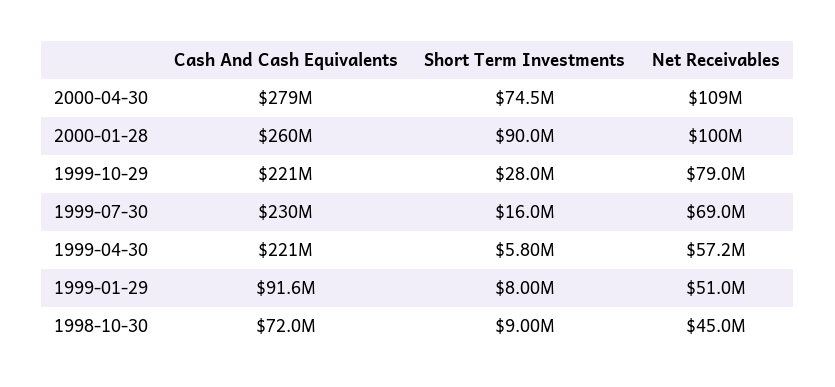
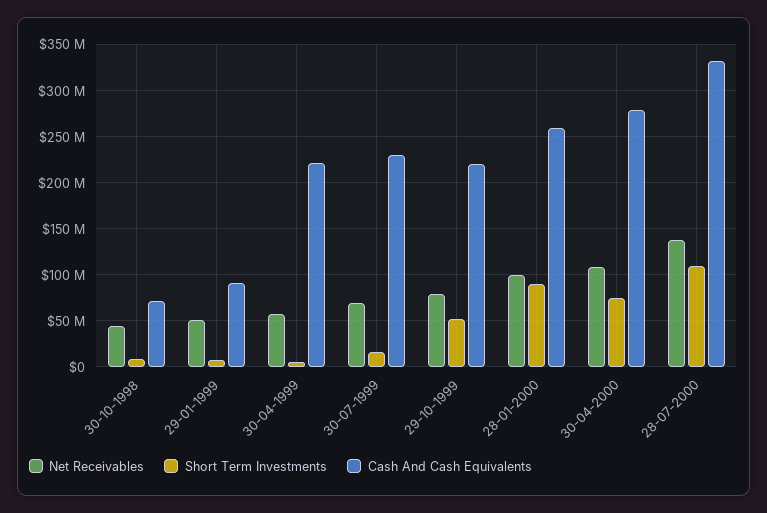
Short Term Investments, 1999-10-29: 28000000 -> 50000000
Net Receivables, 28-07-2000: none -> 140000000
Short Term Investments, 28-07-2000: none -> 110000000
Cash And Cash Equivalents, 28-07-2000: none -> 330000000

